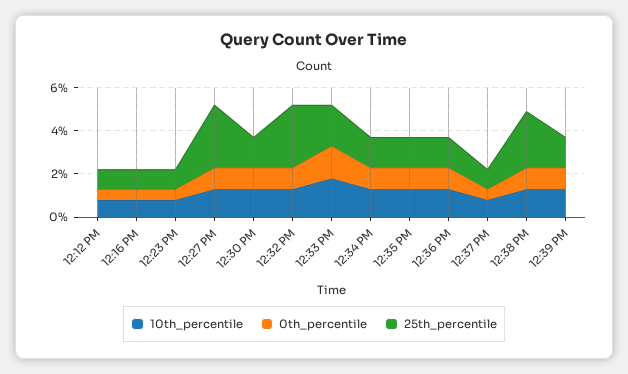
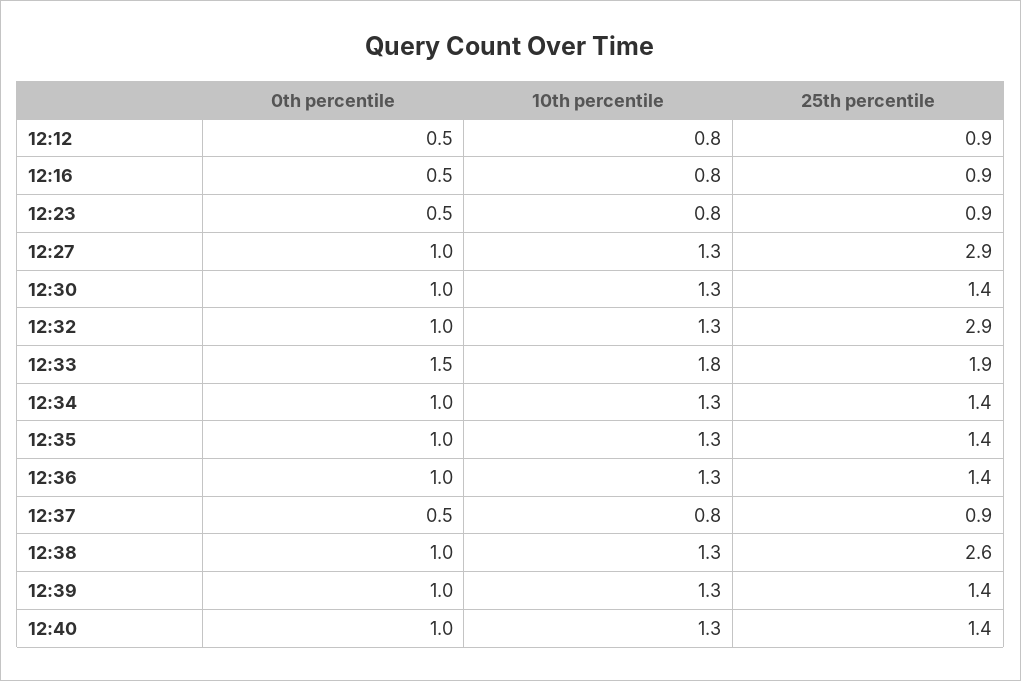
0th_percentile, 12:40: none -> 1
10th_percentile, 12:40: none -> 1.3
25th_percentile, 12:40: none -> 1.4

